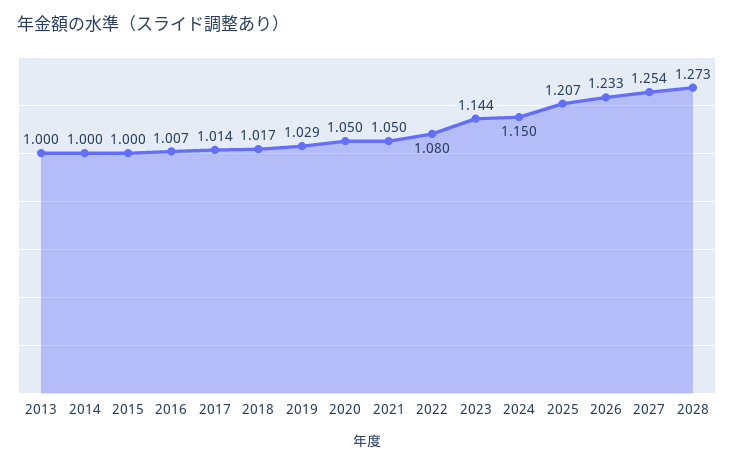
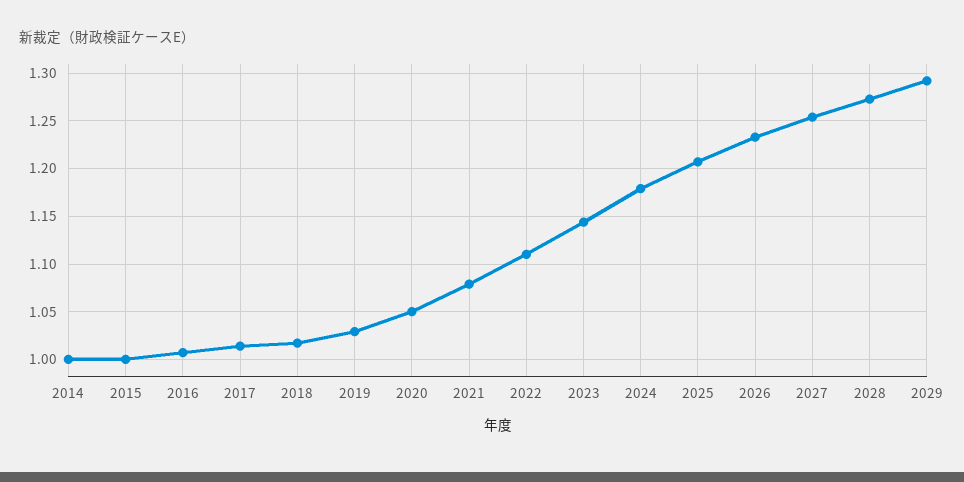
2013: 1 -> none
2021: 1.05 -> 1.08
2022: 1.08 -> 1.11
2024: 1.15 -> 1.18
2029: none -> 1.29

